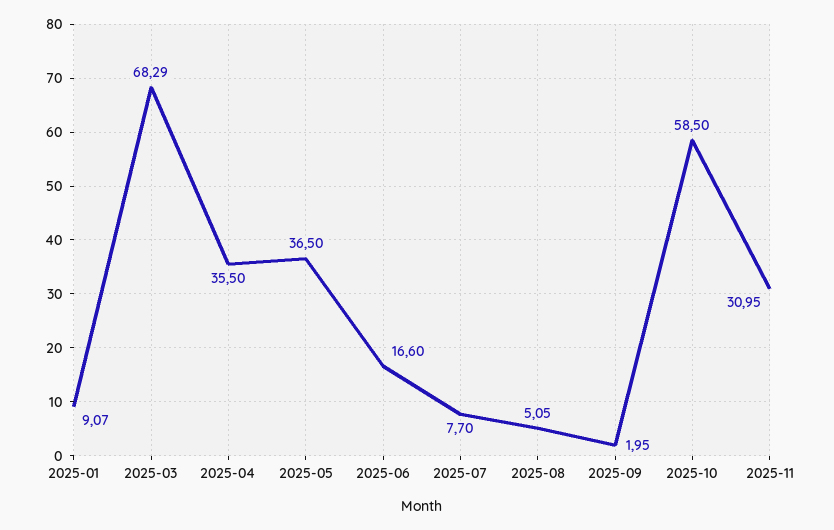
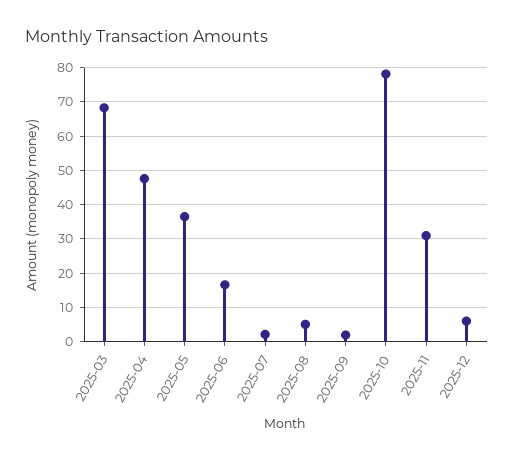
2025-01: 9.07 -> none
2025-04: 35.5 -> 48
2025-07: 7.7 -> 2
2025-10: 58.5 -> 78
2025-12: none -> 6

